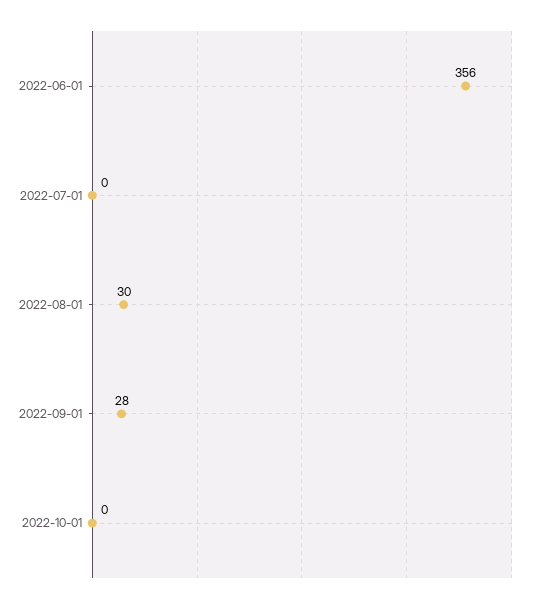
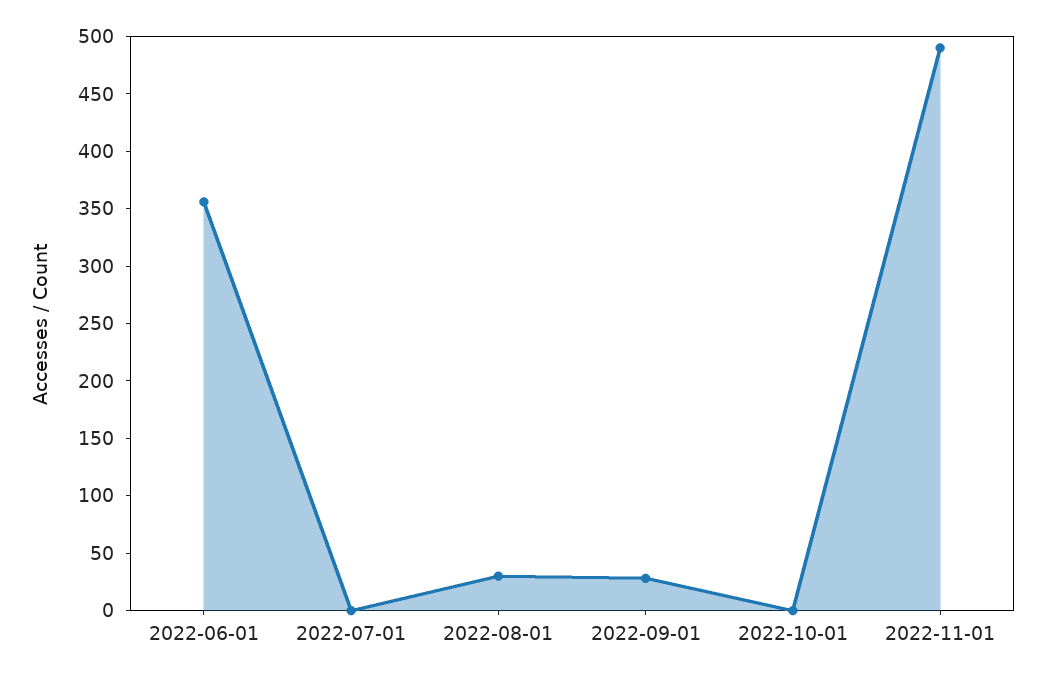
2022-11-01: none -> 490

